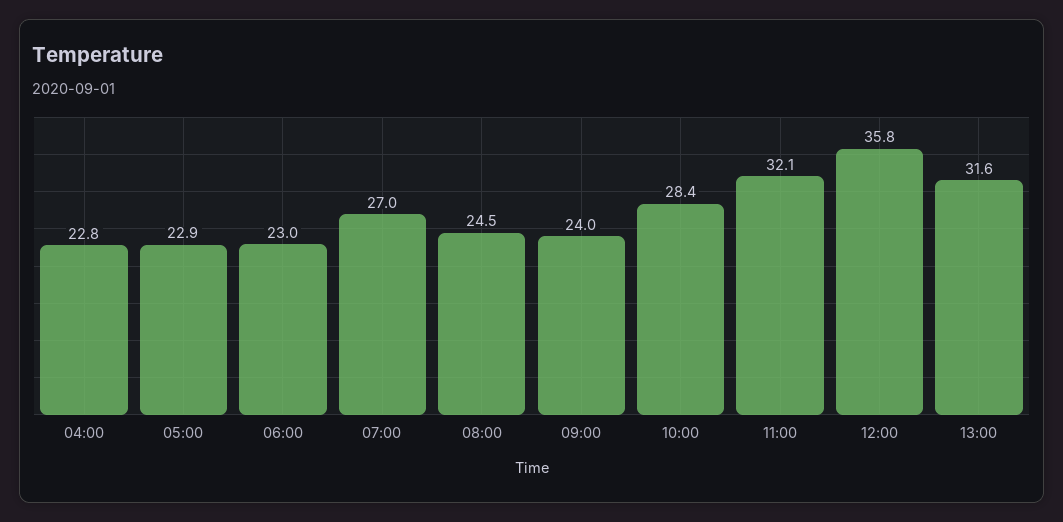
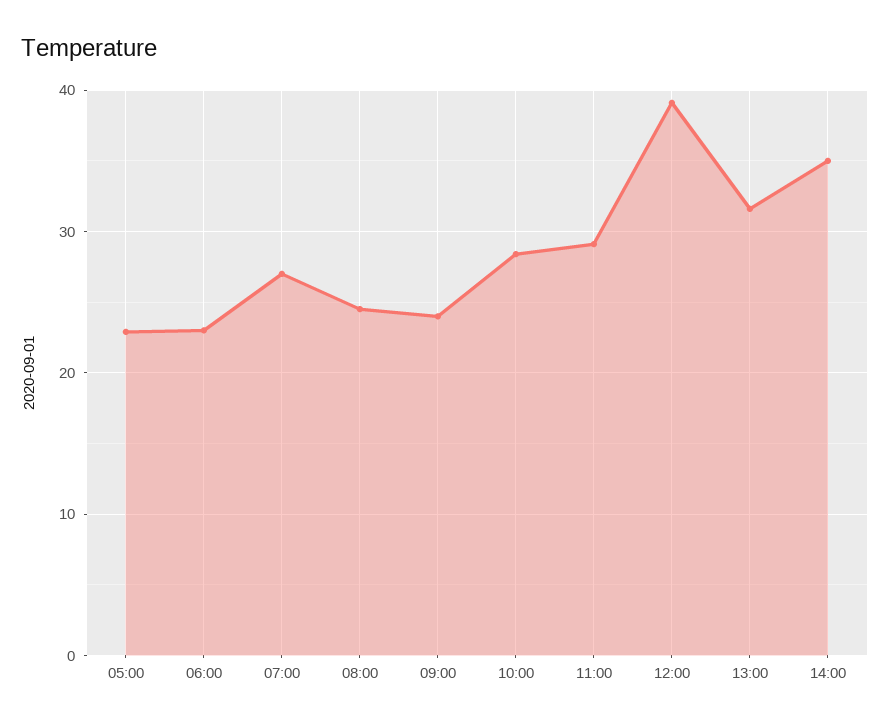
04:00: 22.8 -> none
11:00: 32.1 -> 29
12:00: 35.8 -> 39
14:00: none -> 35

